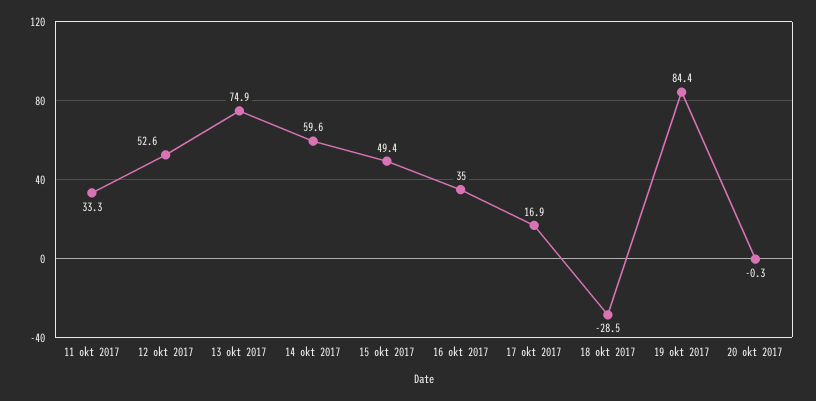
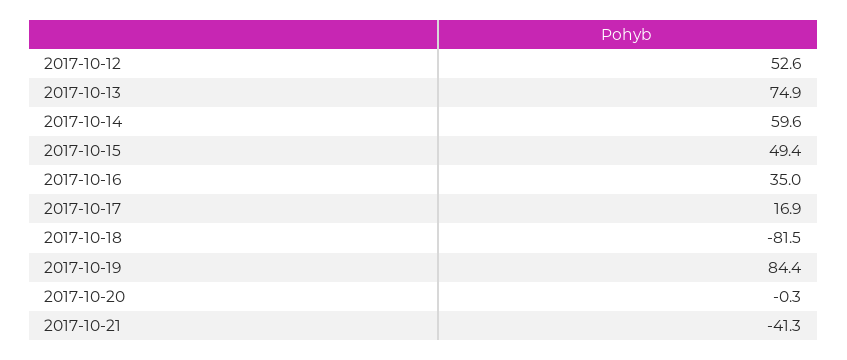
11 okt 2017: 33.3 -> none
18 okt 2017: -28.5 -> -81.5
2017-10-21: none -> -41.3

